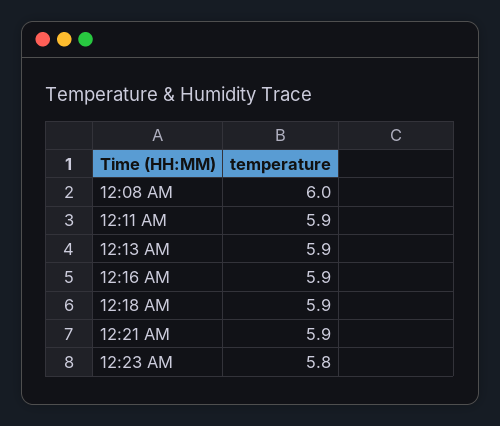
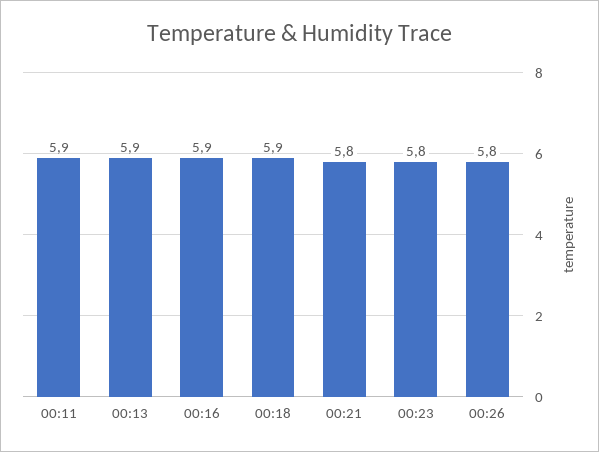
12:08 AM: 6 -> none
12:21 AM: 5.9 -> 5.8
00:26: none -> 5.8

